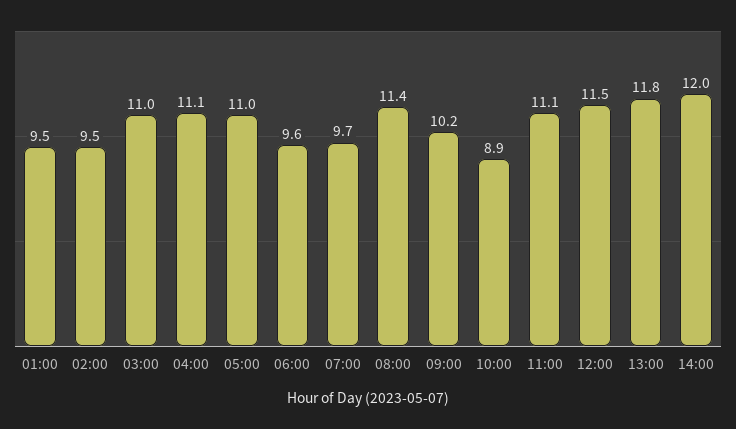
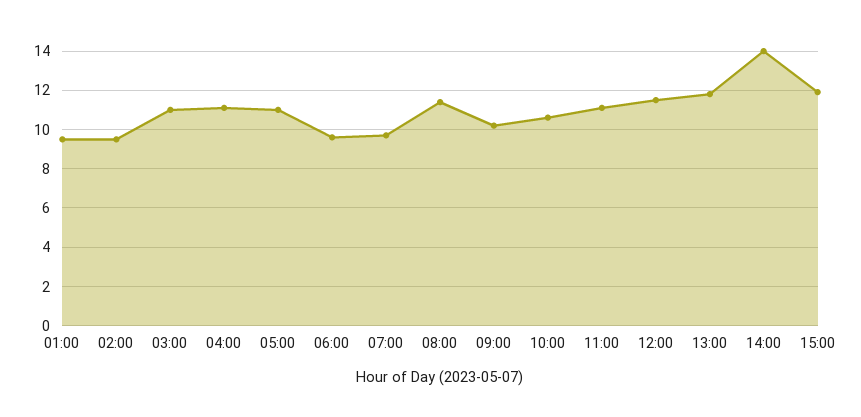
10:00: 8.9 -> 10.5
14:00: 12 -> 14
15:00: none -> 12

